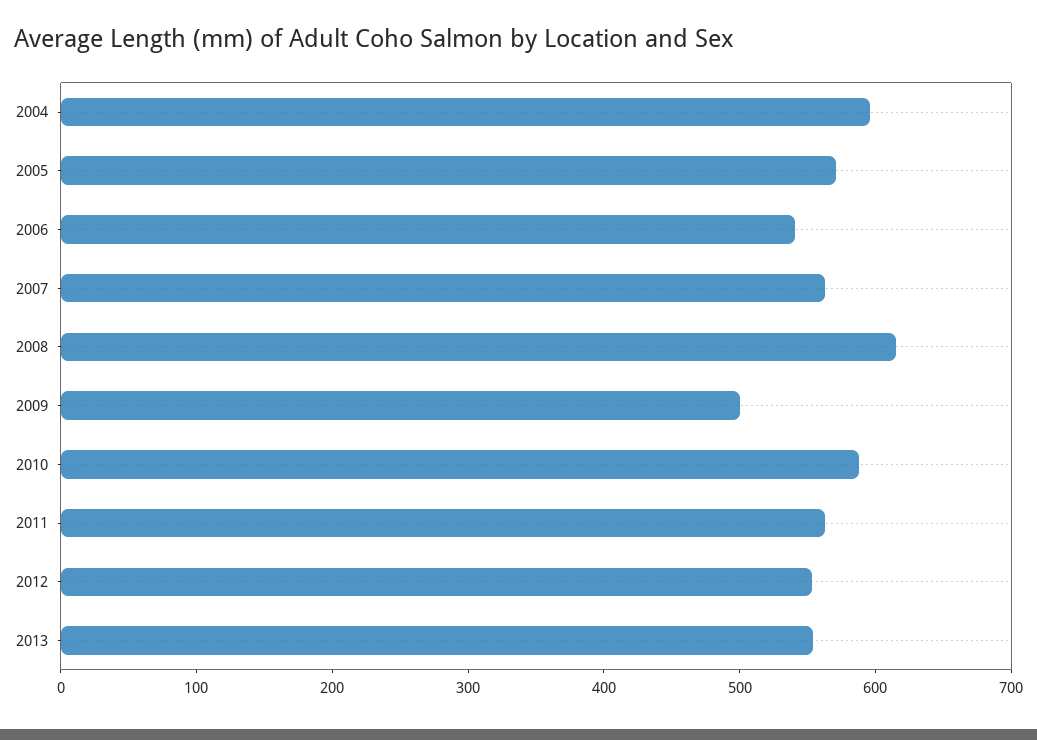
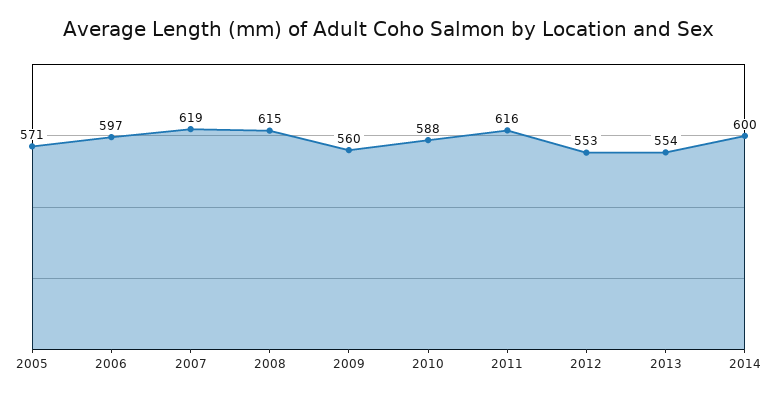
2004: 600 -> none
2006: 540 -> 597
2007: 560 -> 619
2009: 500 -> 560
2011: 560 -> 616
2014: none -> 600

